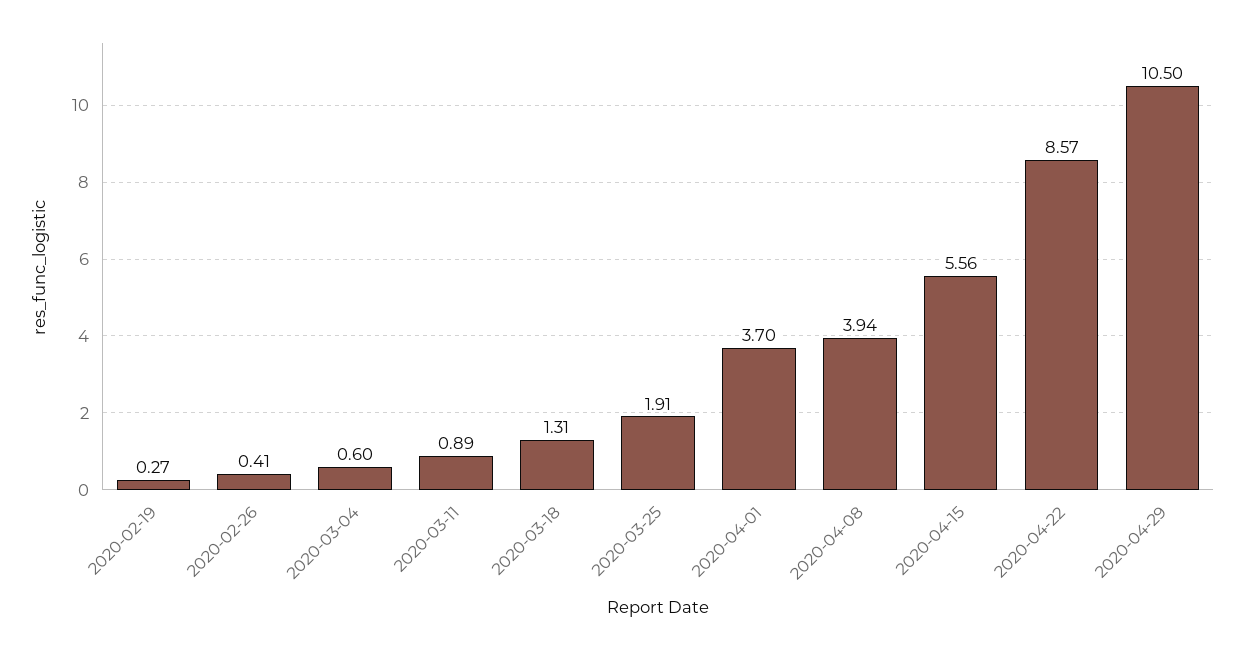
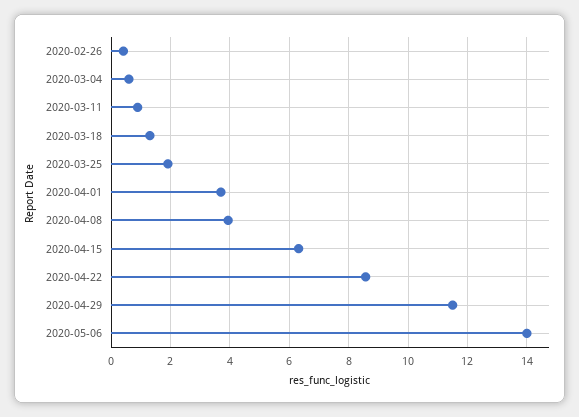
2020-02-19: 0.27 -> none
2020-04-15: 5.56 -> 6.25
2020-04-29: 10.5 -> 11.5
2020-05-06: none -> 14

